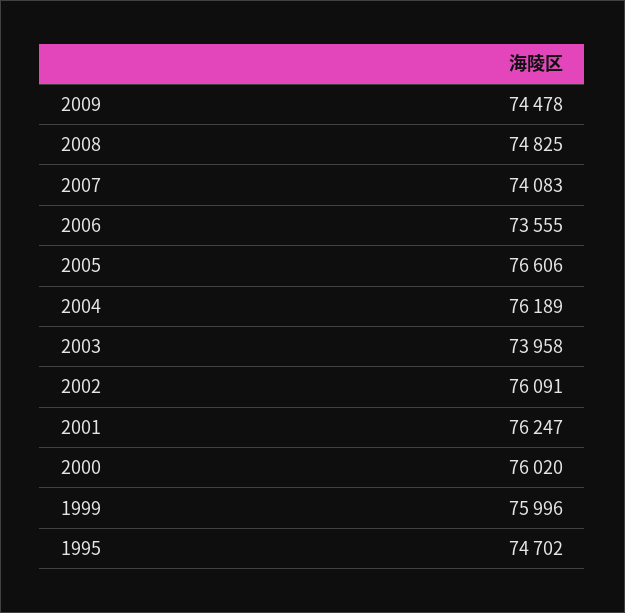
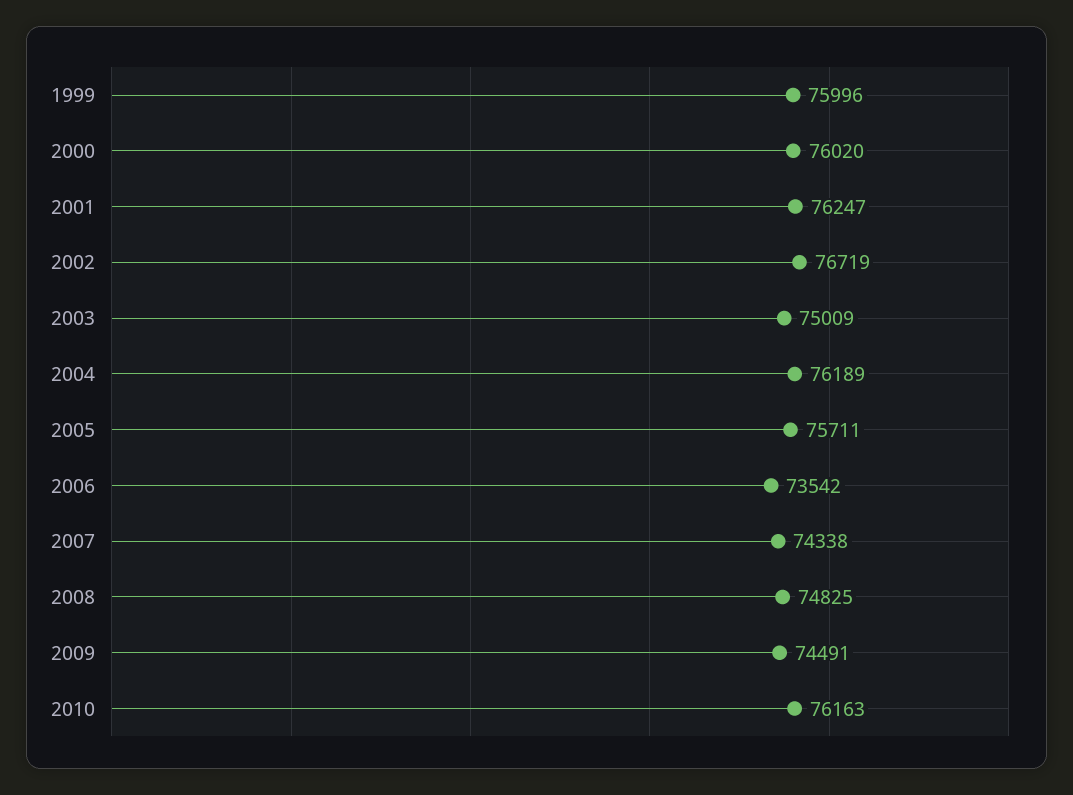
2009: 74478 -> 74491
2007: 74083 -> 74338
2006: 73555 -> 73542
2005: 76606 -> 75711
2003: 73958 -> 75009
2002: 76091 -> 76719
1995: 74702 -> none
2010: none -> 76163

